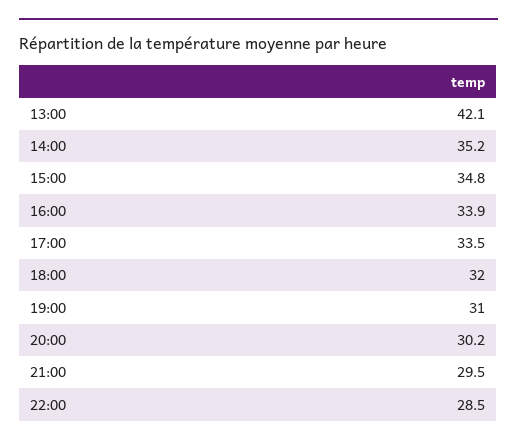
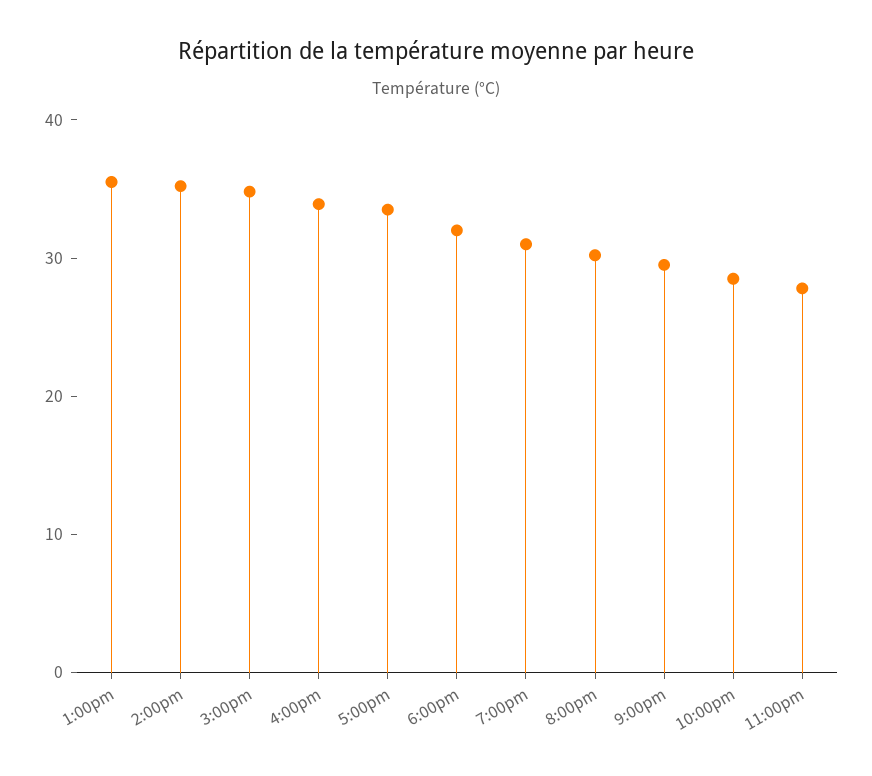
13:00: 42.1 -> 36
11:00pm: none -> 28

